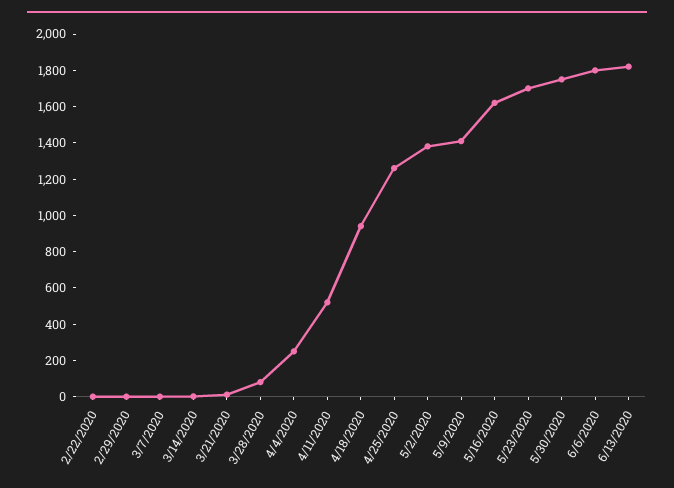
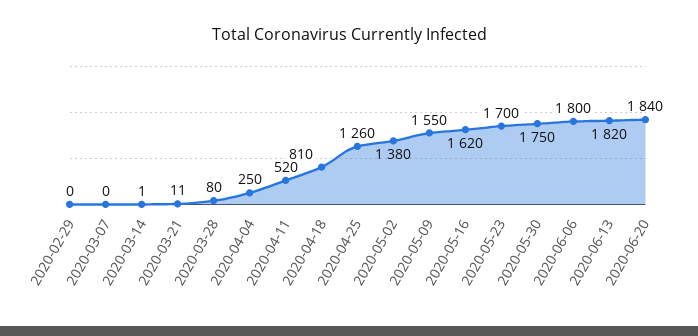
2/22/2020: 0 -> none
4/18/2020: 950 -> 810
5/9/2020: 1400 -> 1550
2020-06-20: none -> 1840

